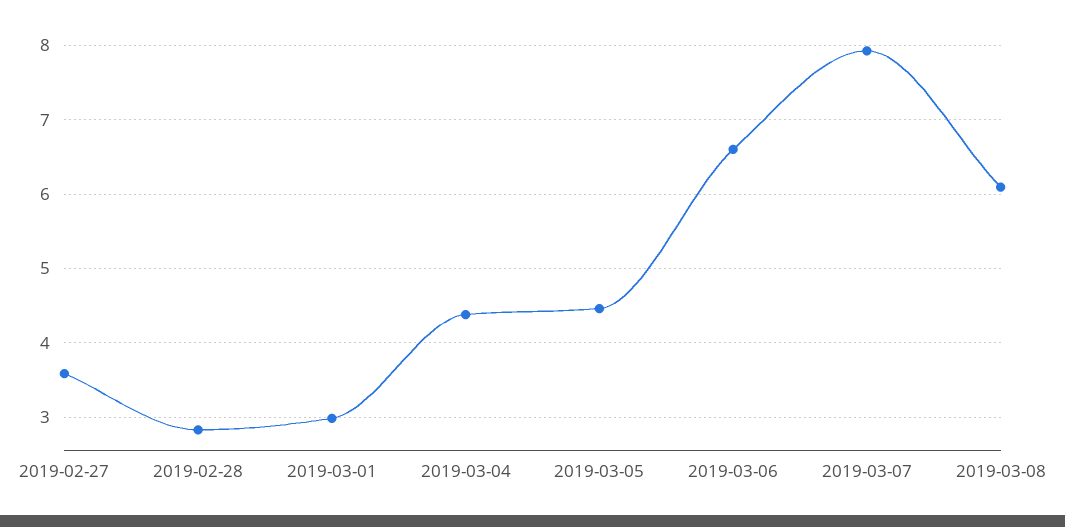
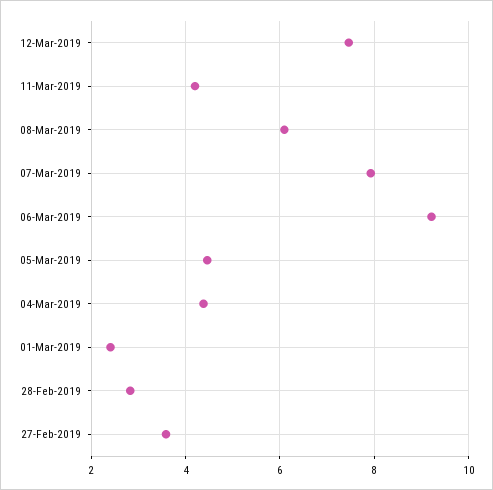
2019-03-01: 3 -> 2.4
2019-03-06: 6.6 -> 9.2
12-Mar-2019: none -> 7.4
11-Mar-2019: none -> 4.2

